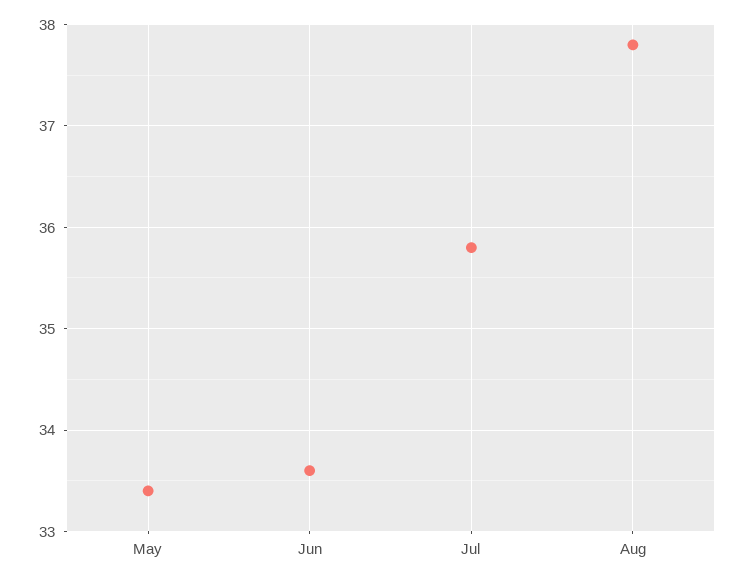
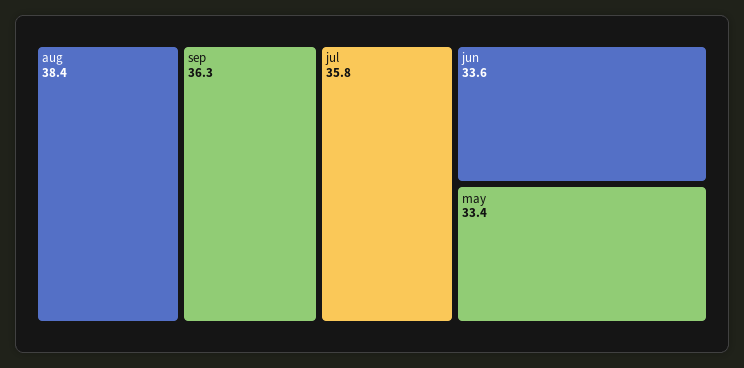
Aug: 37.8 -> 38.4
sep: none -> 36.3

